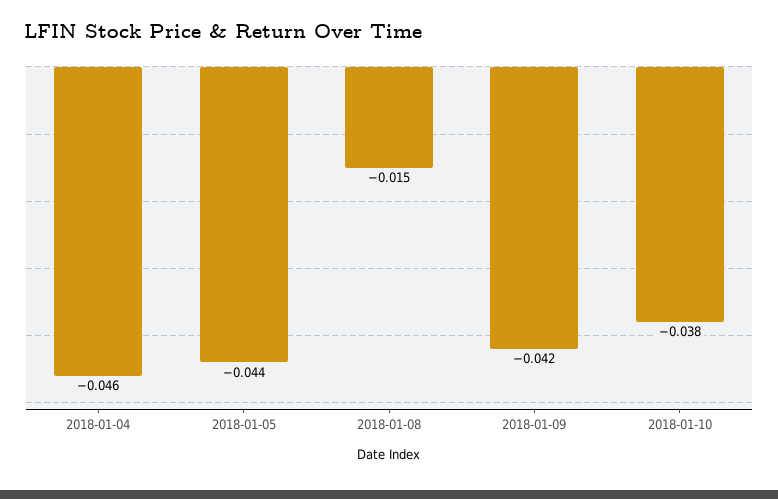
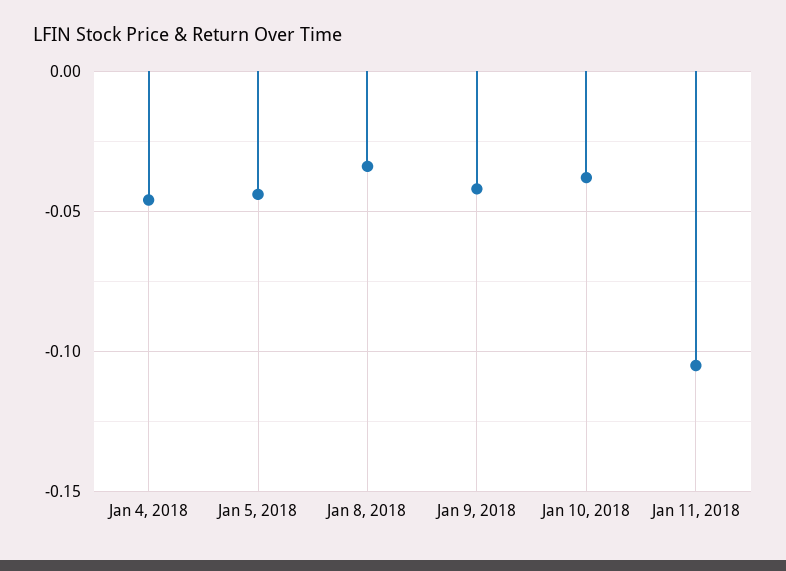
2018-01-08: -0.015 -> -0.035
Jan 11, 2018: none -> -0.105

